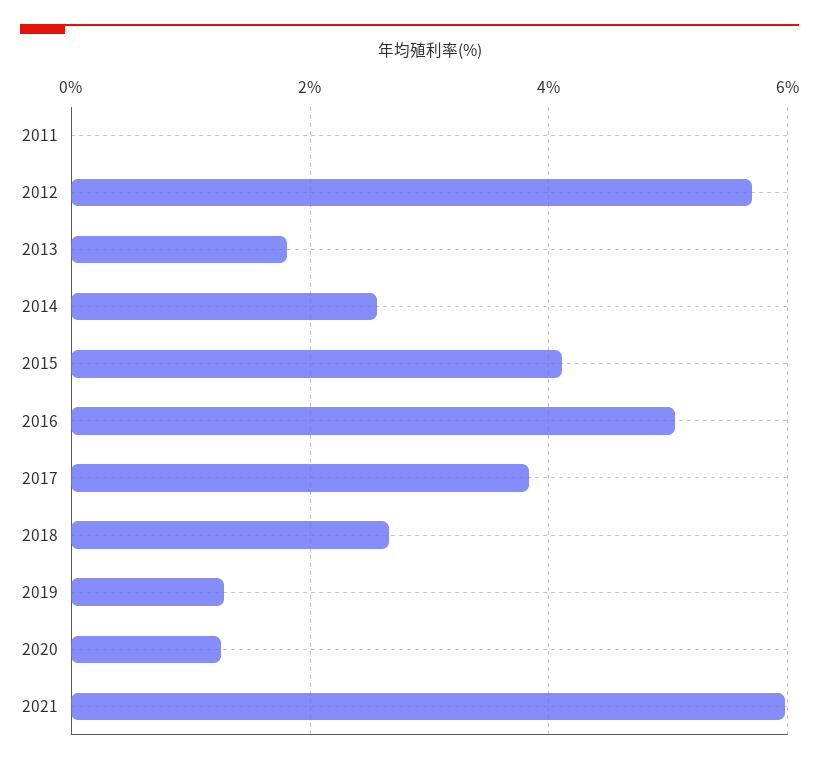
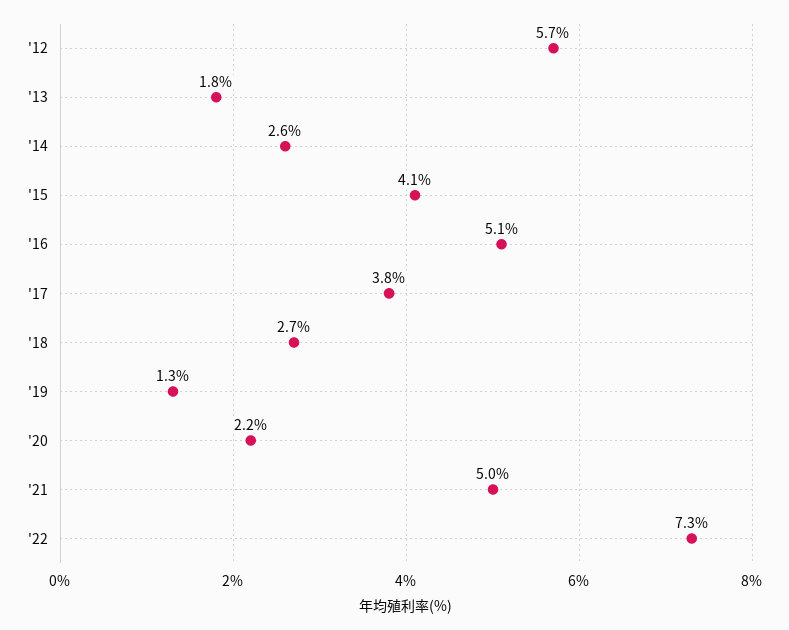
2011: 0 -> none
2020: 1.2 -> 2.2
2021: 6 -> 5
'22: none -> 7.3

